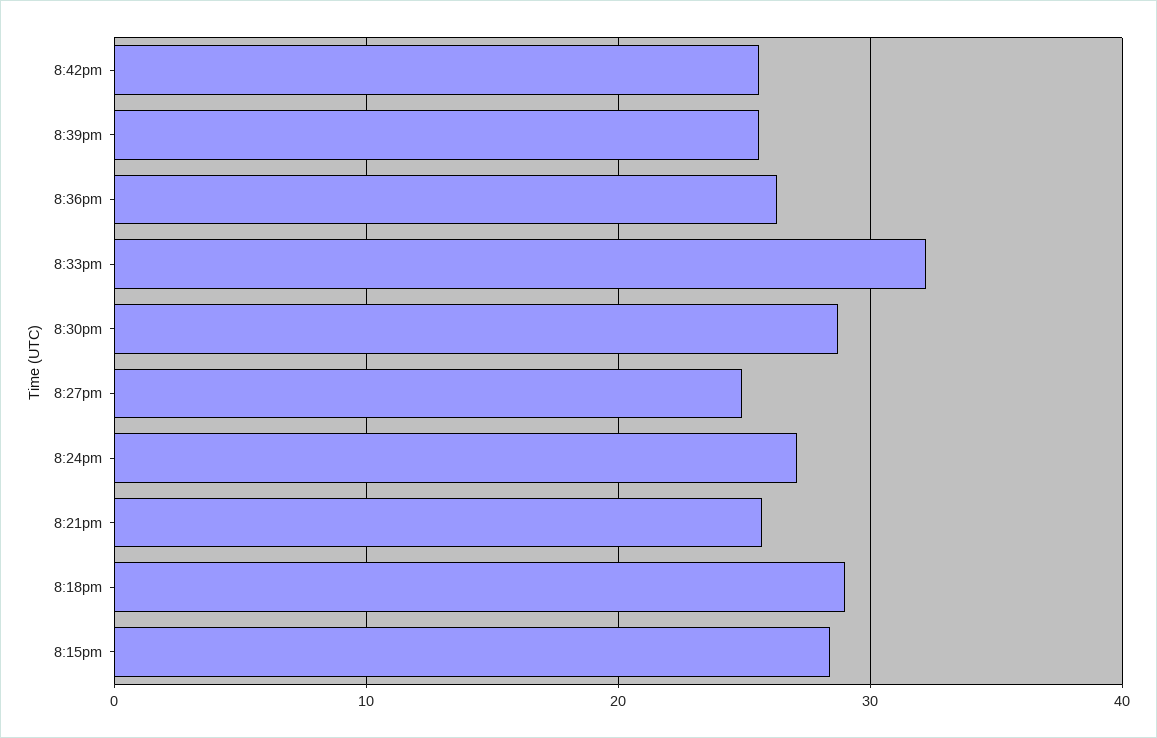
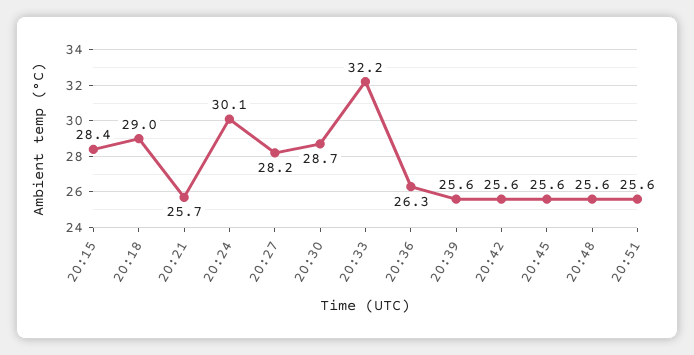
8:27pm: 25 -> 28.2
8:24pm: 27 -> 30.1
20:45: none -> 25.6
20:48: none -> 25.6
20:51: none -> 25.6

